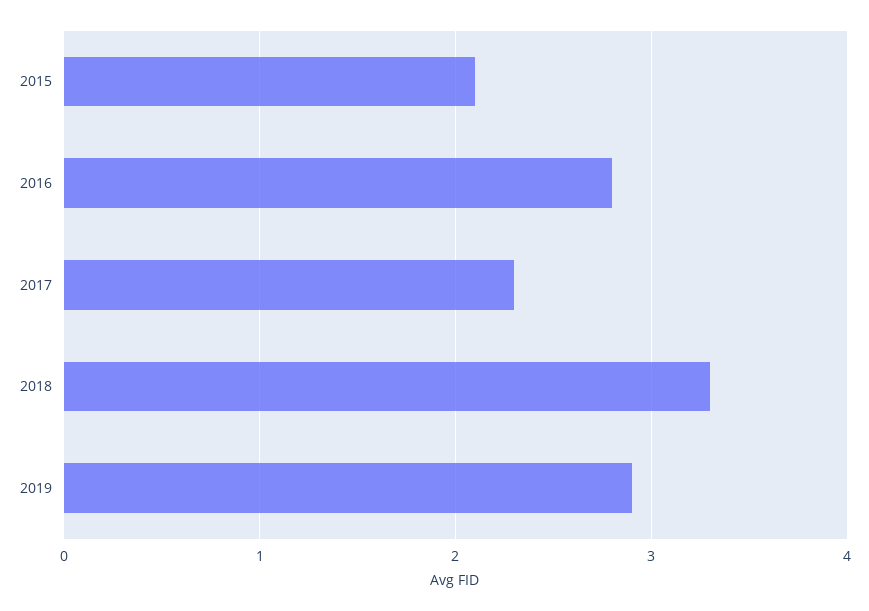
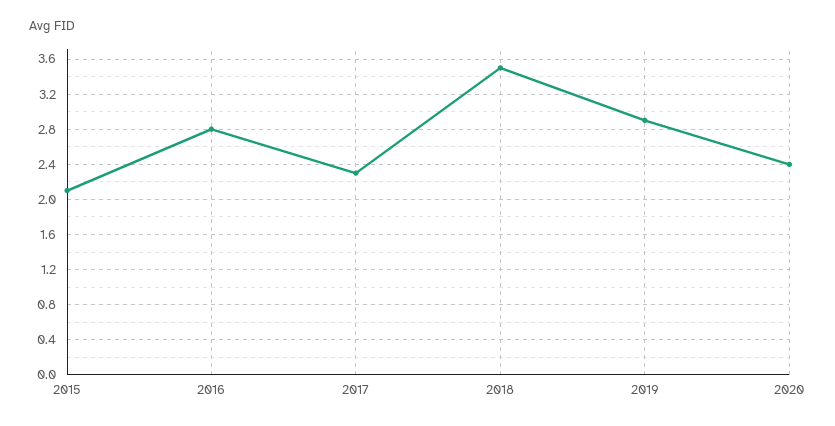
2018: 3.3 -> 3.5
2020: none -> 2.4

